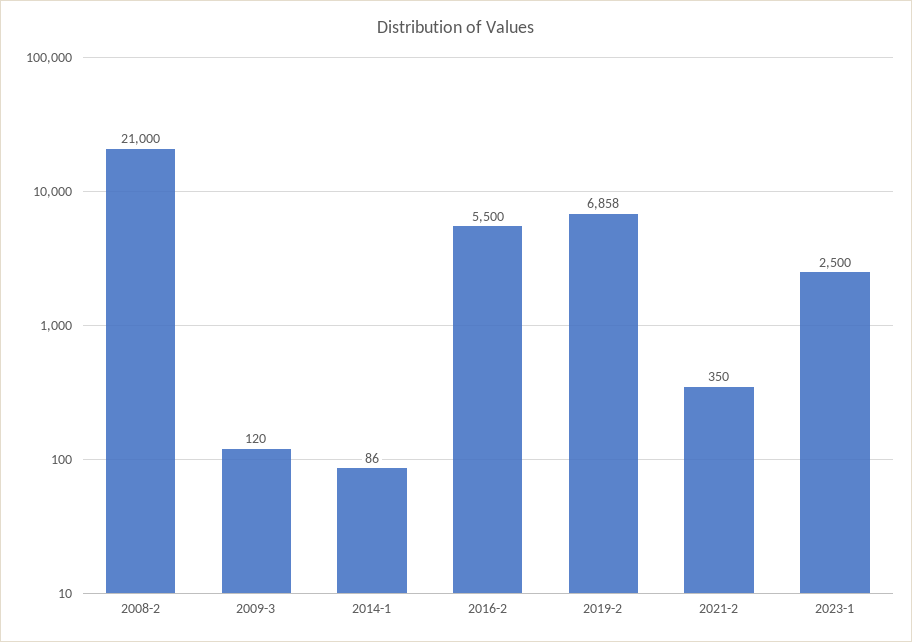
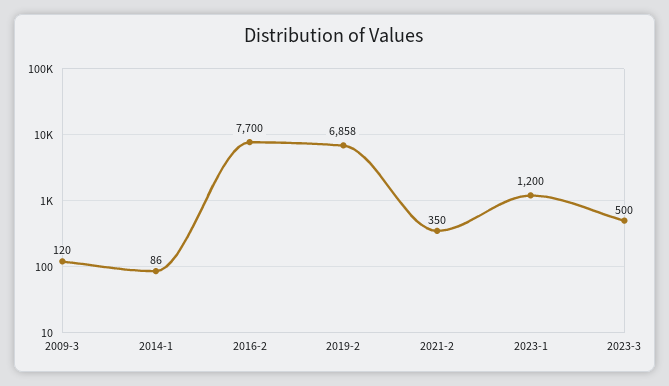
2008-2: 21000 -> none
2016-2: 5500 -> 7700
2023-1: 2500 -> 1200
2023-3: none -> 500

